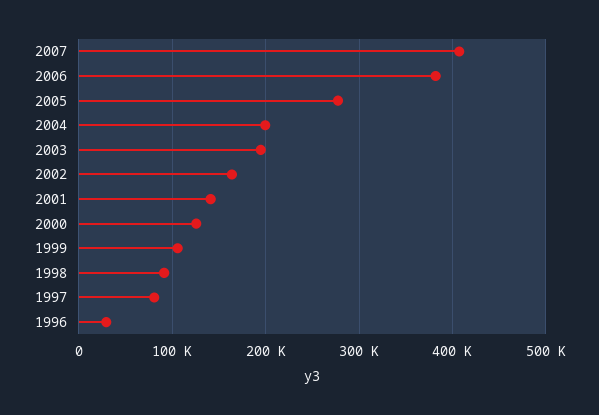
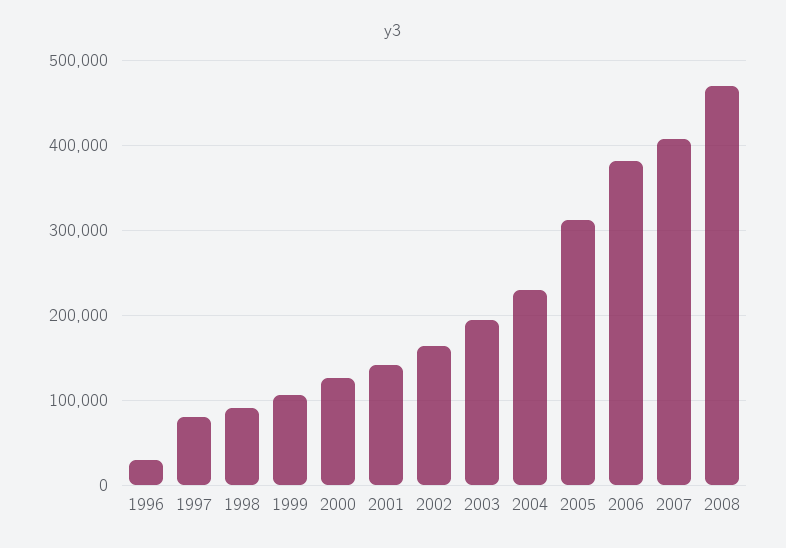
2005: 280000 -> 310000
2004: 200000 -> 230000
2008: none -> 470000

